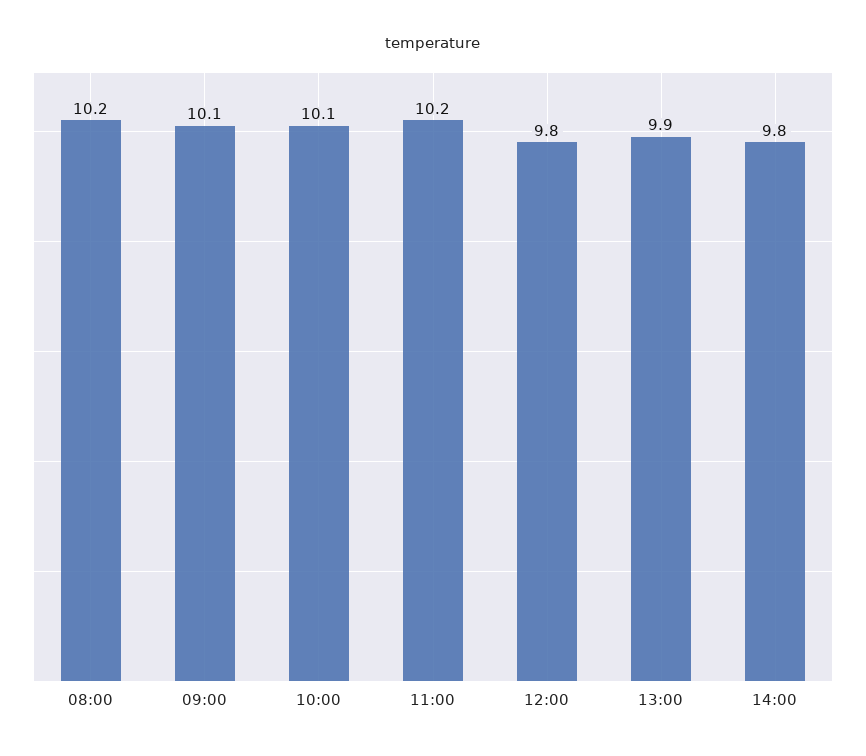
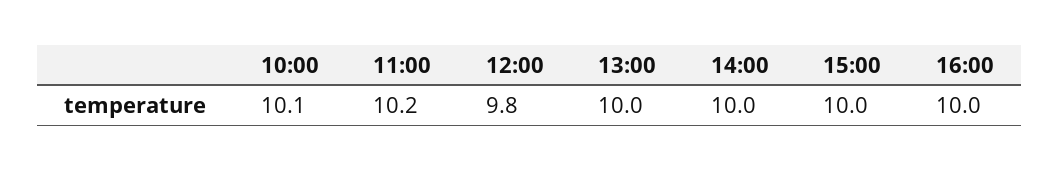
08:00: 10.2 -> none
09:00: 10.1 -> none
13:00: 9.9 -> 10
14:00: 9.8 -> 10
15:00: none -> 10
16:00: none -> 10

